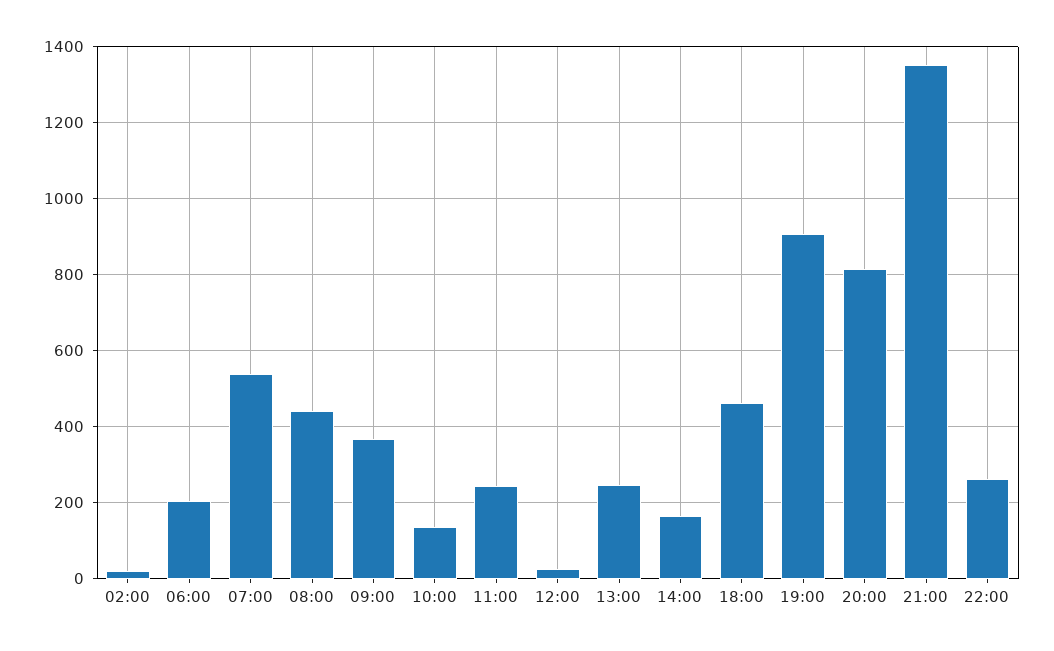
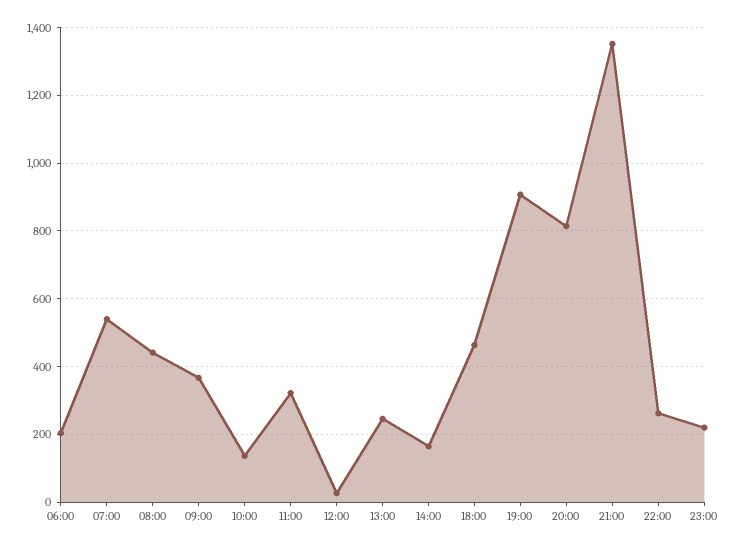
02:00: 20 -> none
11:00: 240 -> 320
23:00: none -> 220

